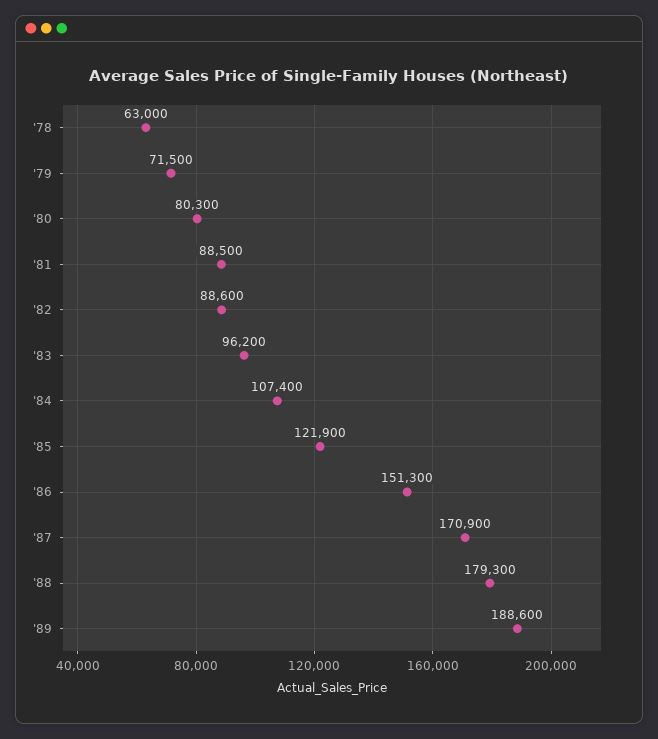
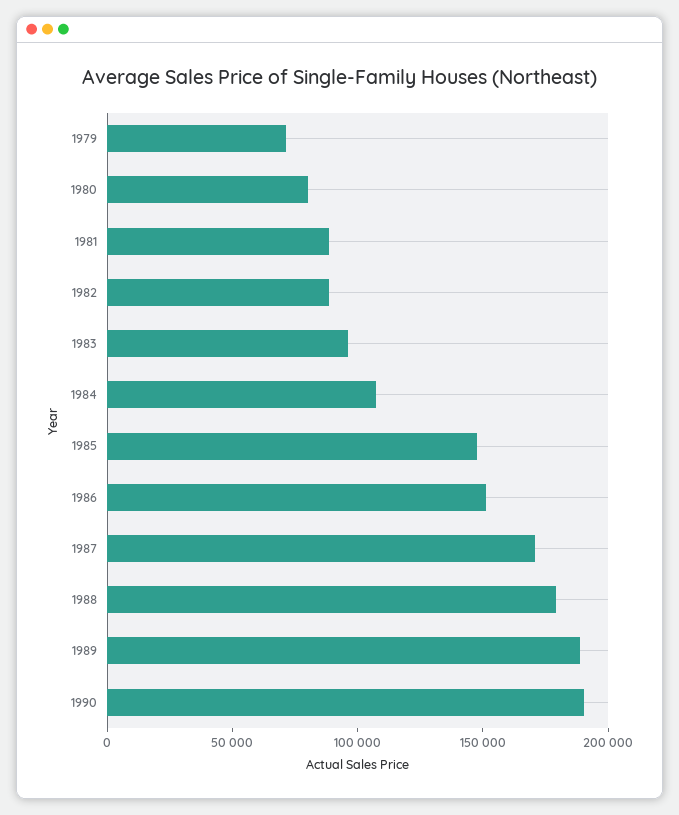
'78: 63000 -> none
'85: 121900 -> 150000
1990: none -> 190000

